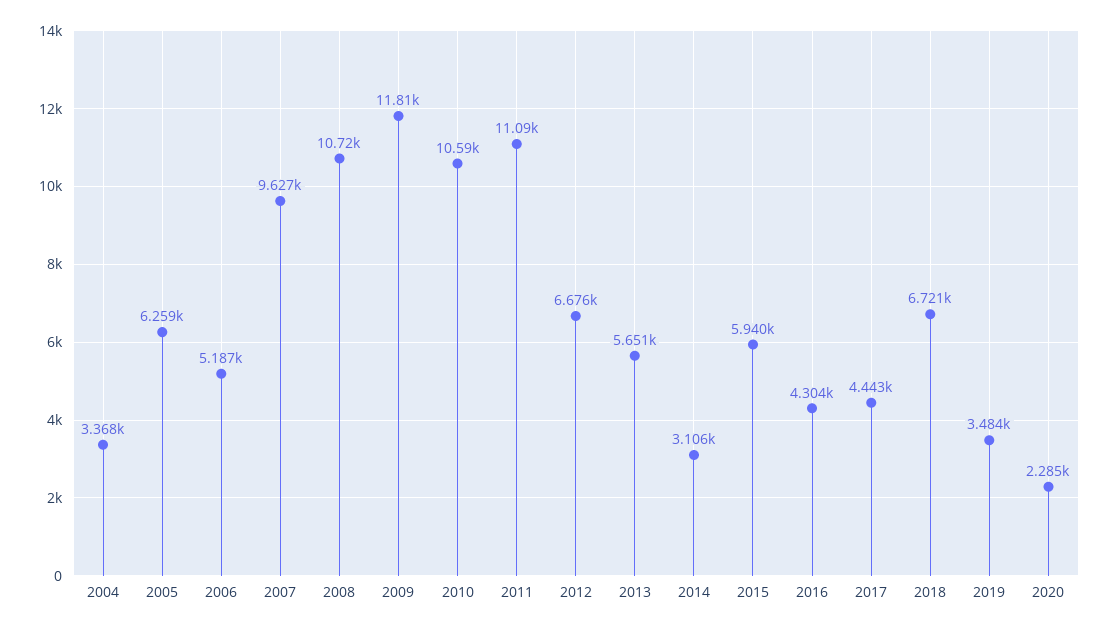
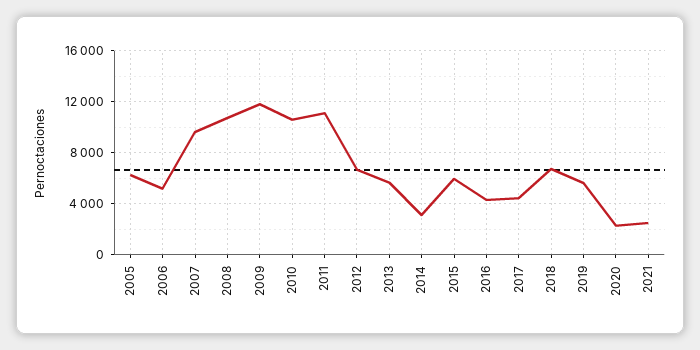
2004: 3368 -> none
2019: 3484 -> 5500
2021: none -> 2500

